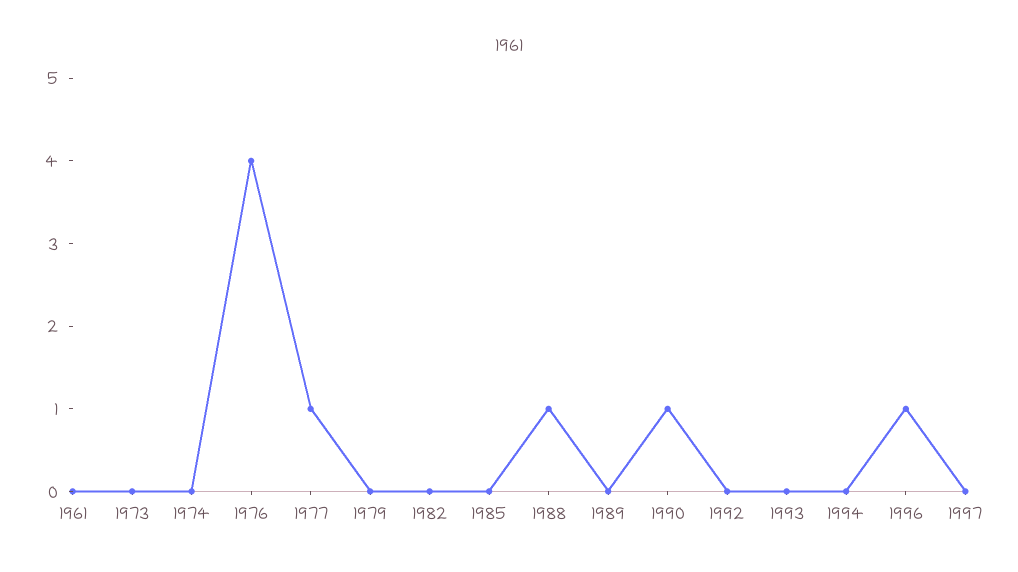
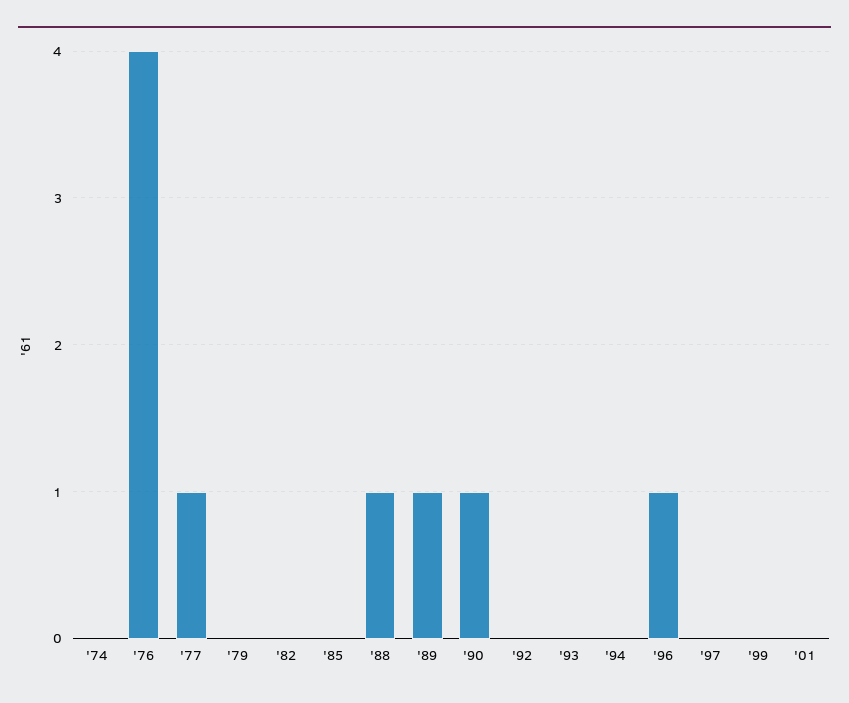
1961: 0 -> none
1973: 0 -> none
1989: 0 -> 1
'99: none -> 0
'01: none -> 0

